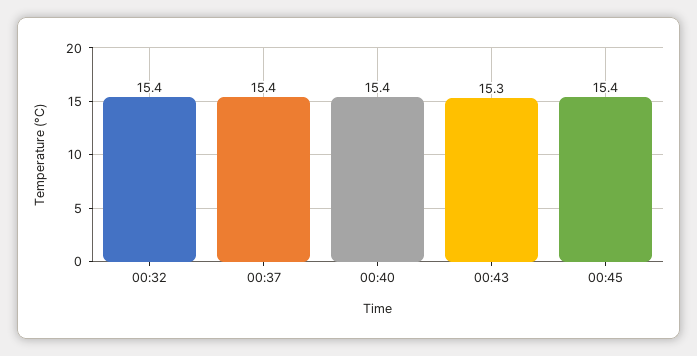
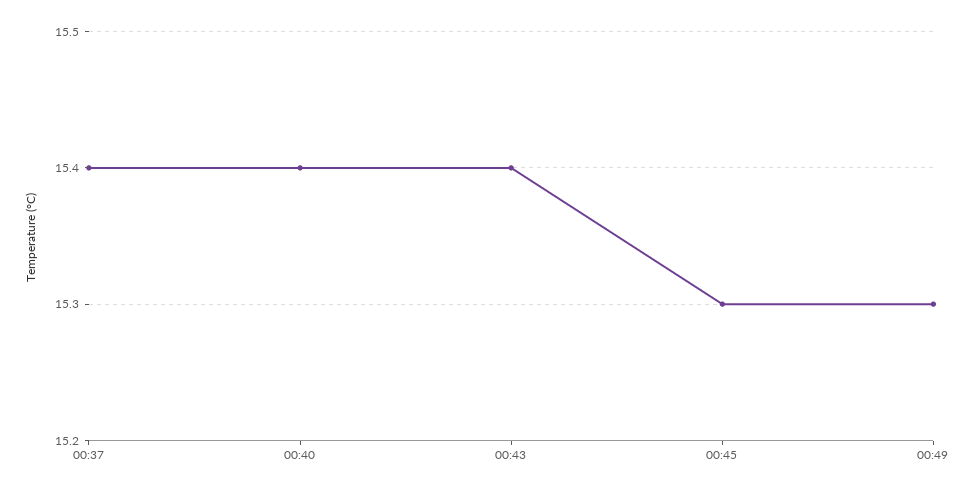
00:32: 15.4 -> none
00:43: 15.3 -> 15.4
00:45: 15.4 -> 15.3
00:49: none -> 15.3

